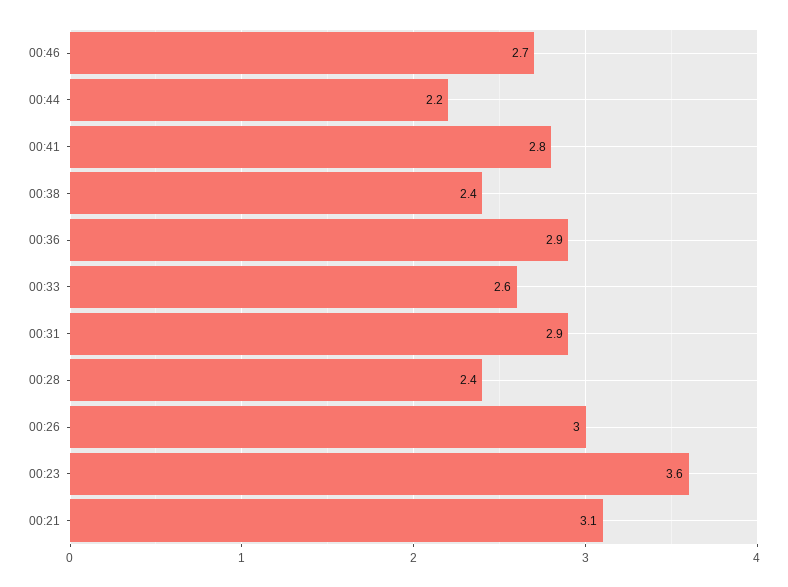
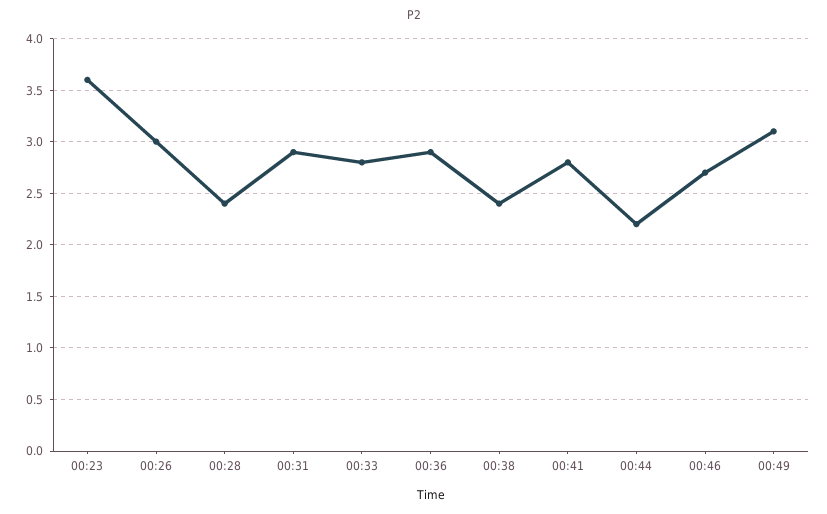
00:33: 2.6 -> 2.8
00:21: 3.1 -> none
00:49: none -> 3.1

